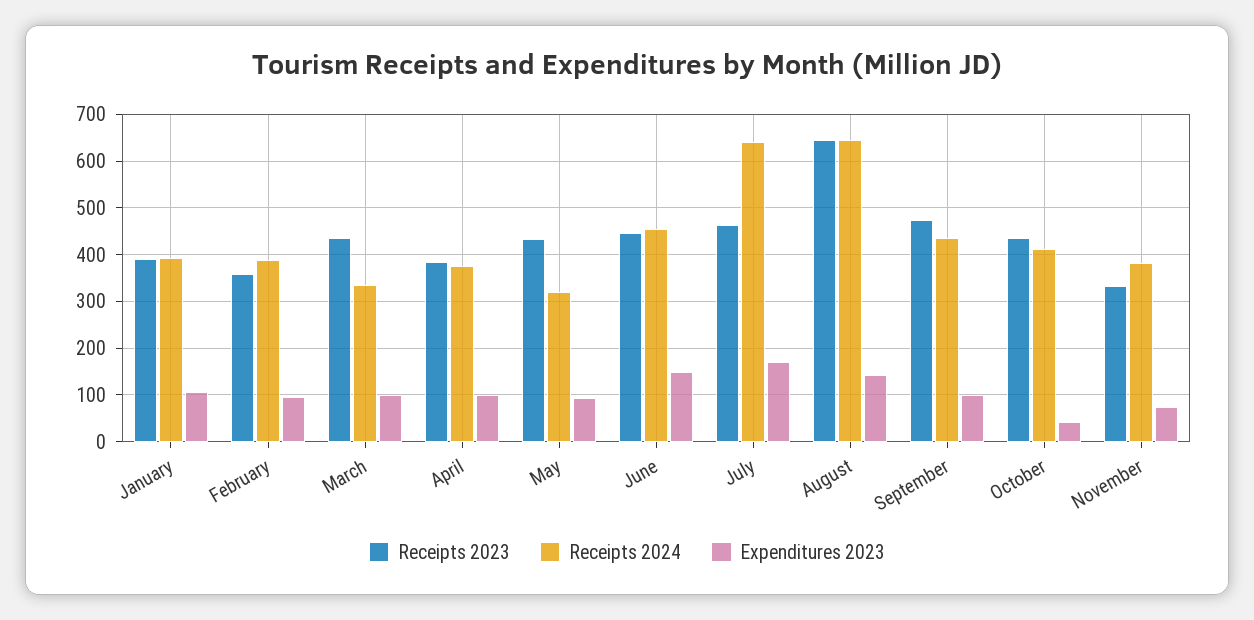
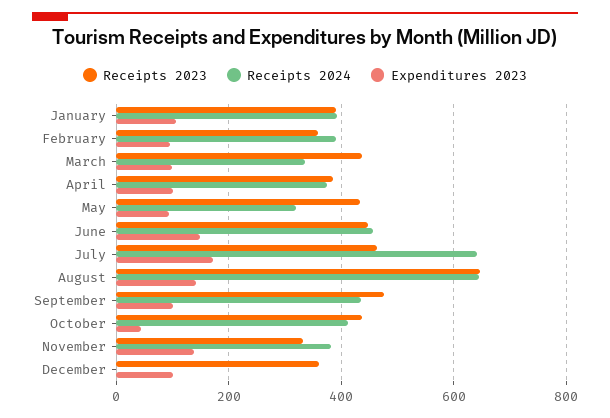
Expenditures 2023, November: 80 -> 140
Receipts 2023, December: none -> 360
Receipts 2024, December: none -> 0
Expenditures 2023, December: none -> 100

